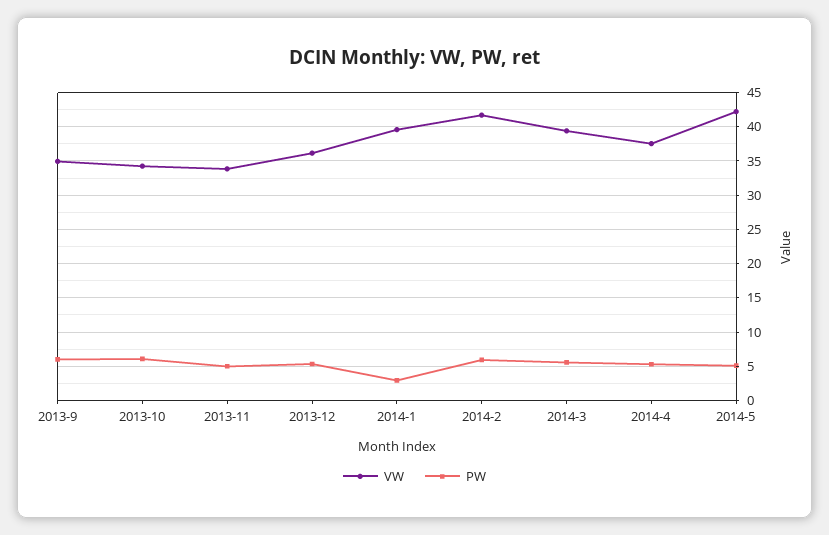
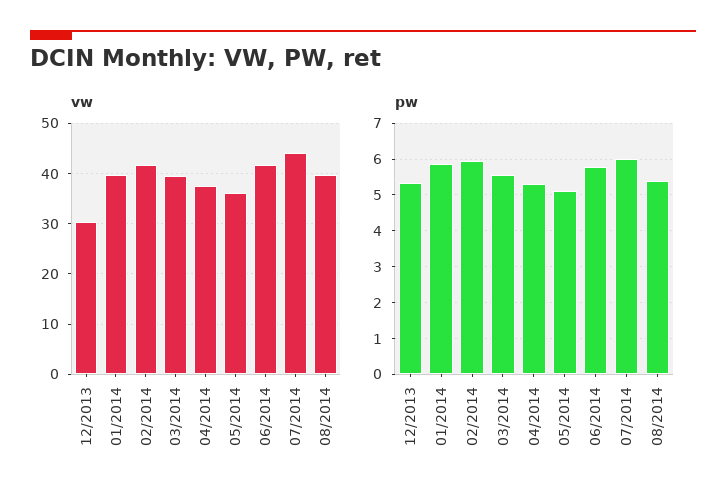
VW, 2013-9: 35 -> none
PW, 2013-9: 6 -> none
VW, 2013-10: 34 -> none
PW, 2013-10: 6 -> none
VW, 2013-11: 34 -> none
PW, 2013-11: 5 -> none
VW, 2013-12: 36 -> 30
PW, 2014-1: 3 -> 5.8
VW, 2014-5: 42 -> 36
VW, 06/2014: none -> 42
VW, 07/2014: none -> 44
VW, 08/2014: none -> 40
PW, 06/2014: none -> 5.8
PW, 07/2014: none -> 6
PW, 08/2014: none -> 5.4

